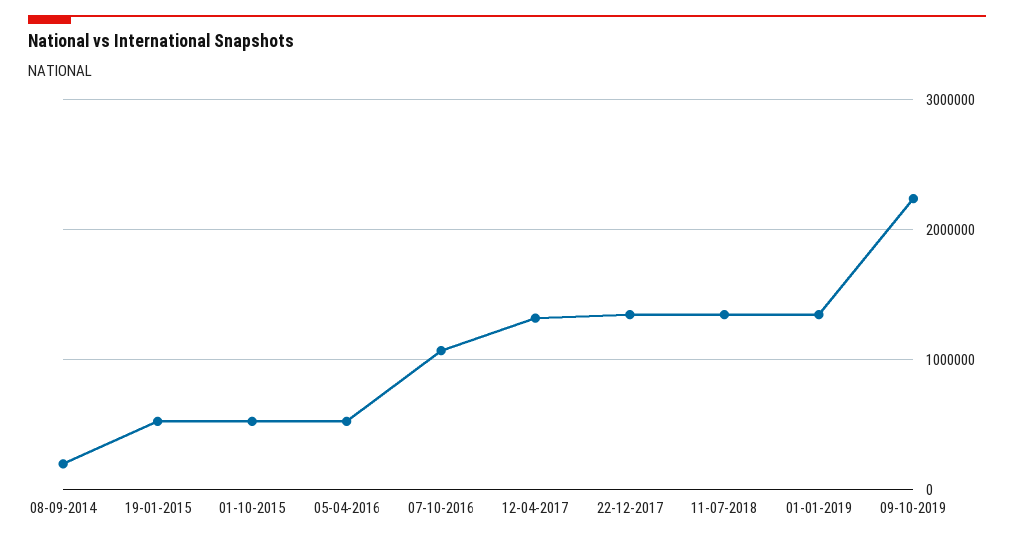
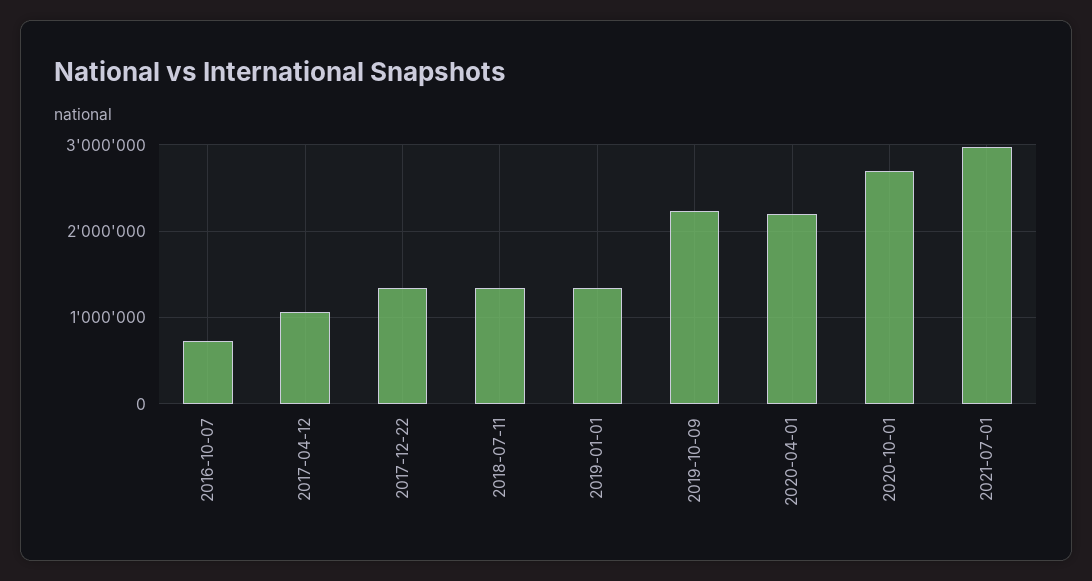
08-09-2014: 200000 -> none
19-01-2015: 500000 -> none
01-10-2015: 500000 -> none
05-04-2016: 500000 -> none
07-10-2016: 1100000 -> 700000
12-04-2017: 1300000 -> 1100000
2020-04-01: none -> 2200000
2020-10-01: none -> 2700000
2021-07-01: none -> 3000000

